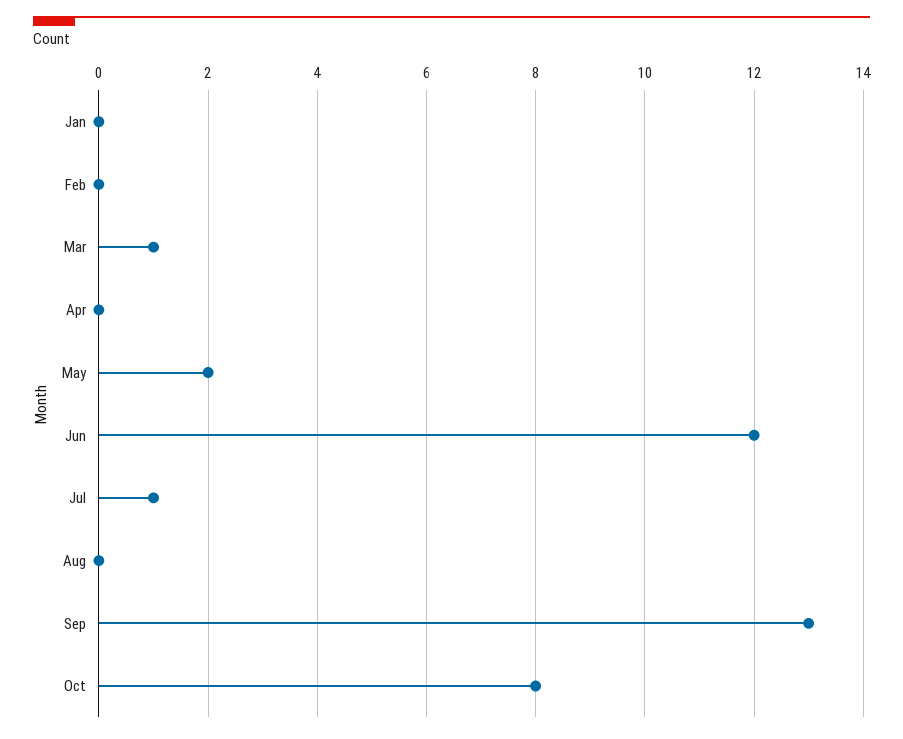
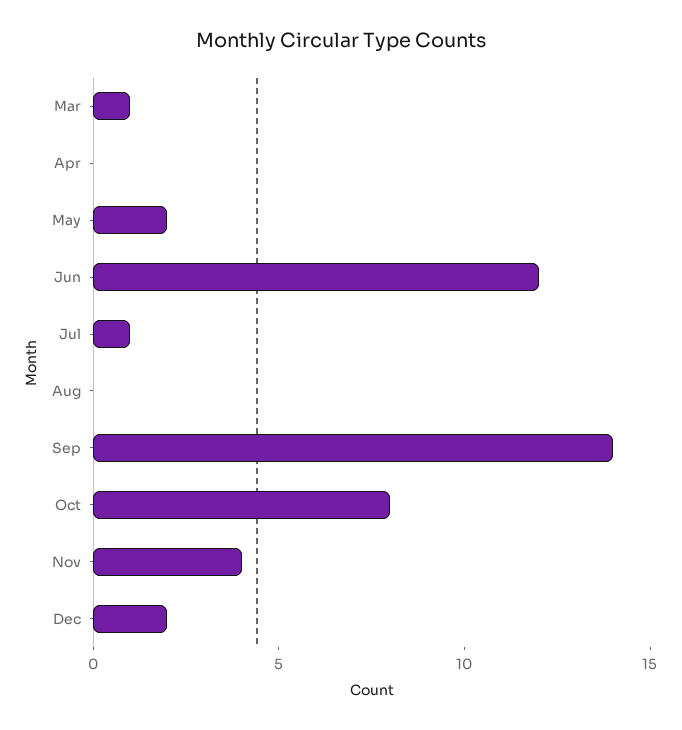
Jan: 0 -> none
Feb: 0 -> none
Sep: 13 -> 14
Nov: none -> 4
Dec: none -> 2

